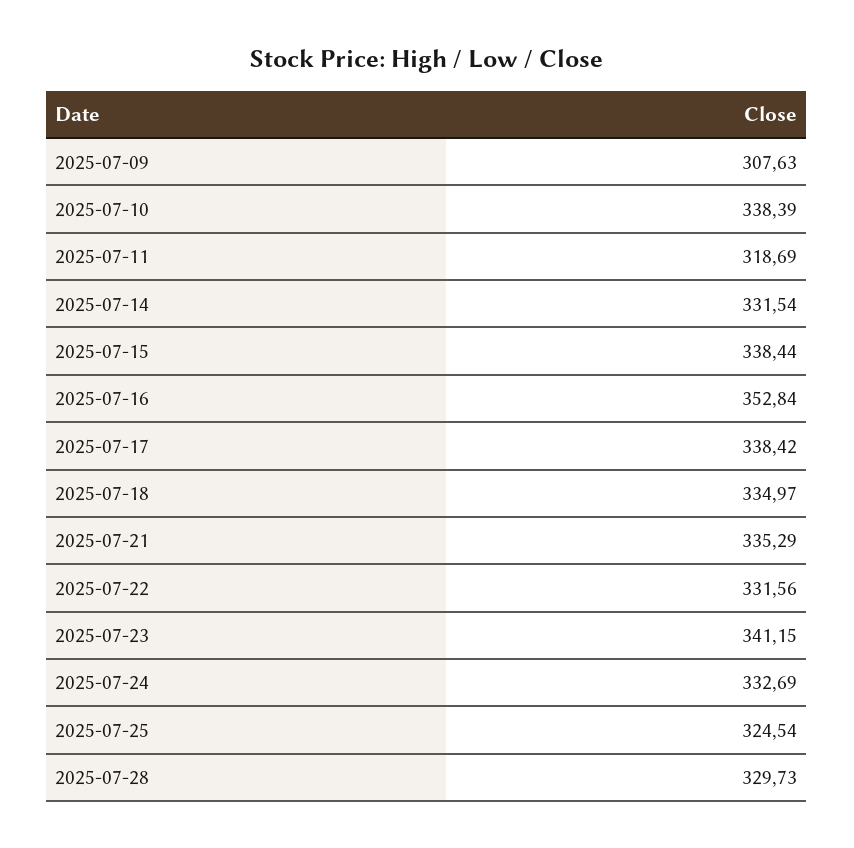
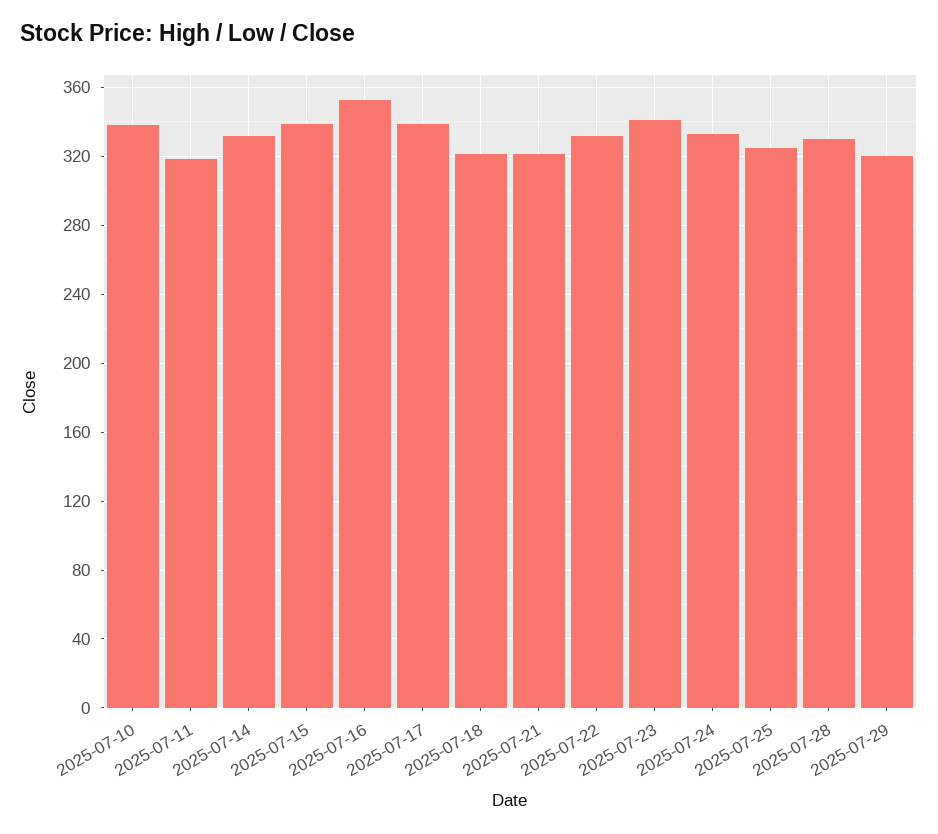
2025-07-09: 307.63 -> none
2025-07-18: 334.97 -> 320
2025-07-21: 335.29 -> 320
2025-07-29: none -> 320

